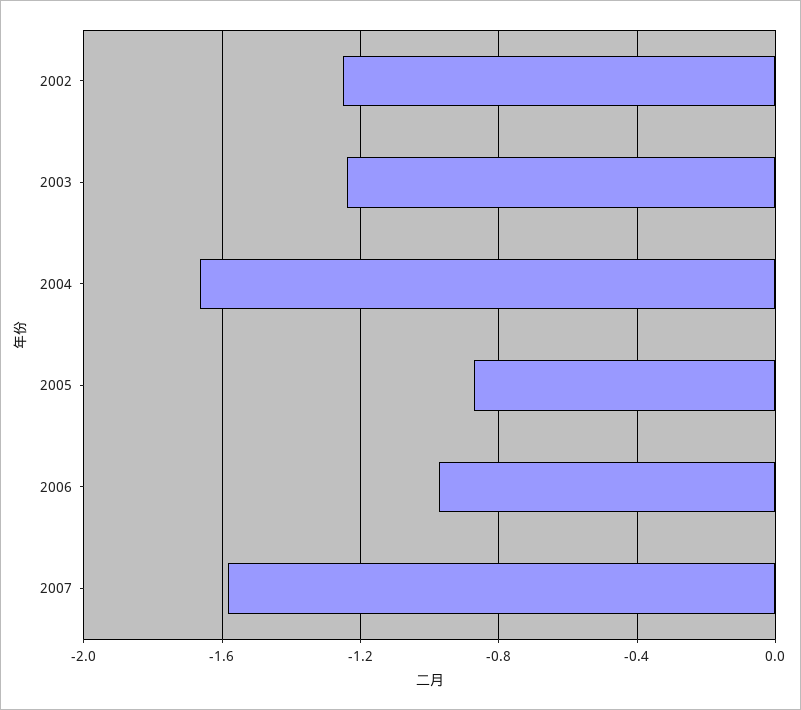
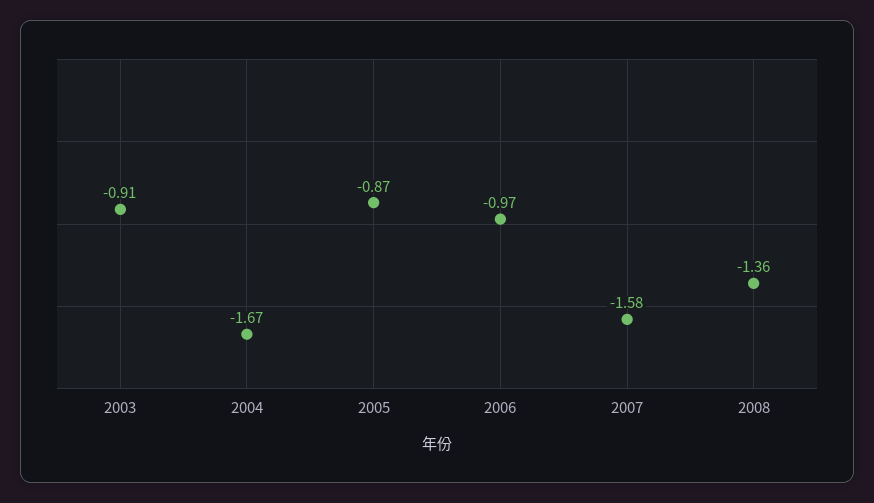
2002: -1.25 -> none
2003: -1.25 -> -0.91
2008: none -> -1.36

